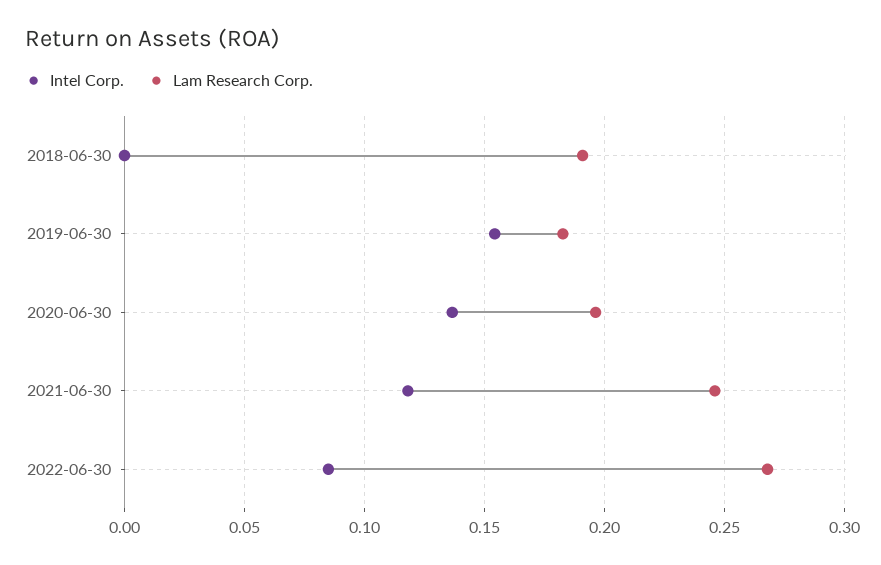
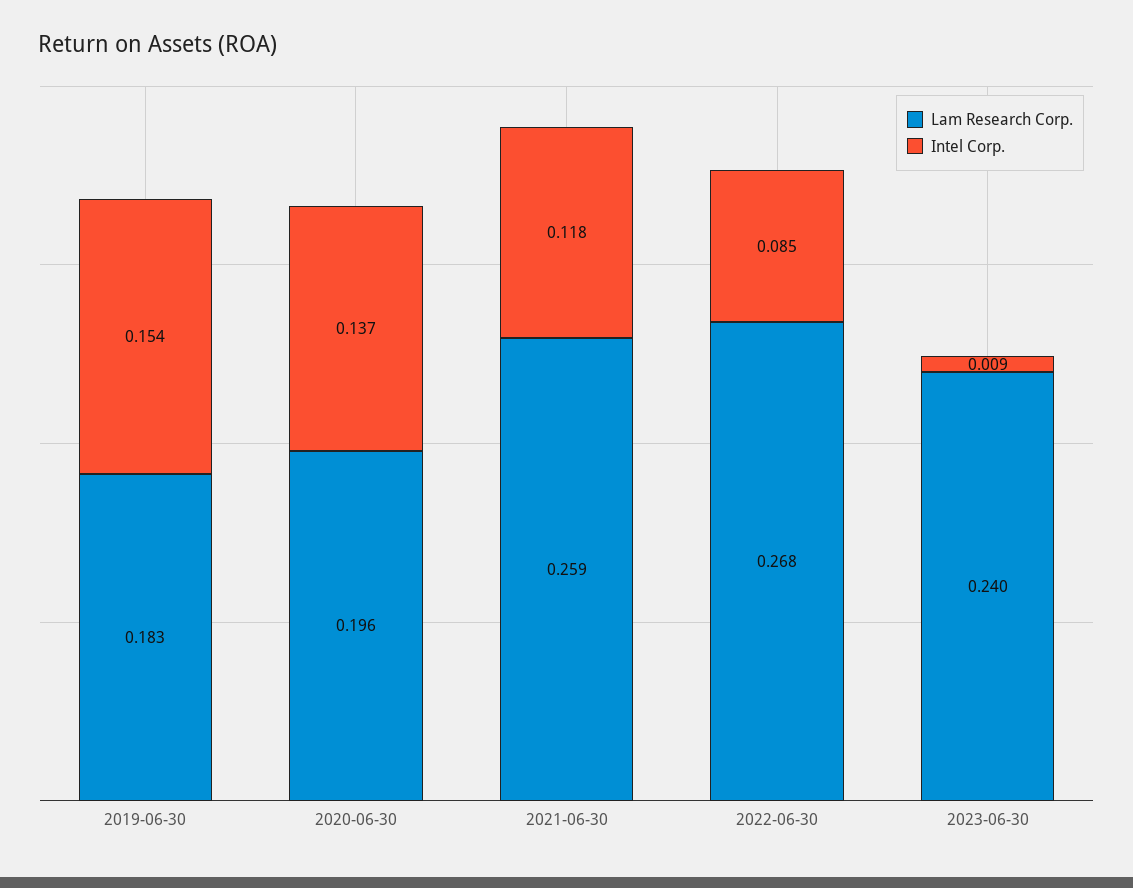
Intel Corp., 2018-06-30: 0 -> none
Lam Research Corp., 2018-06-30: 0.19 -> none
Lam Research Corp., 2021-06-30: 0.245 -> 0.259
Lam Research Corp., 2023-06-30: none -> 0.24
Intel Corp., 2023-06-30: none -> 0.009

